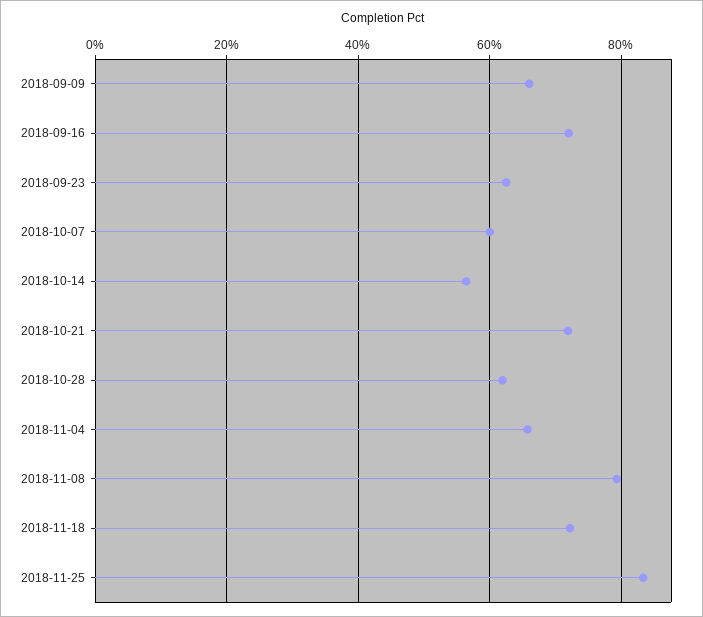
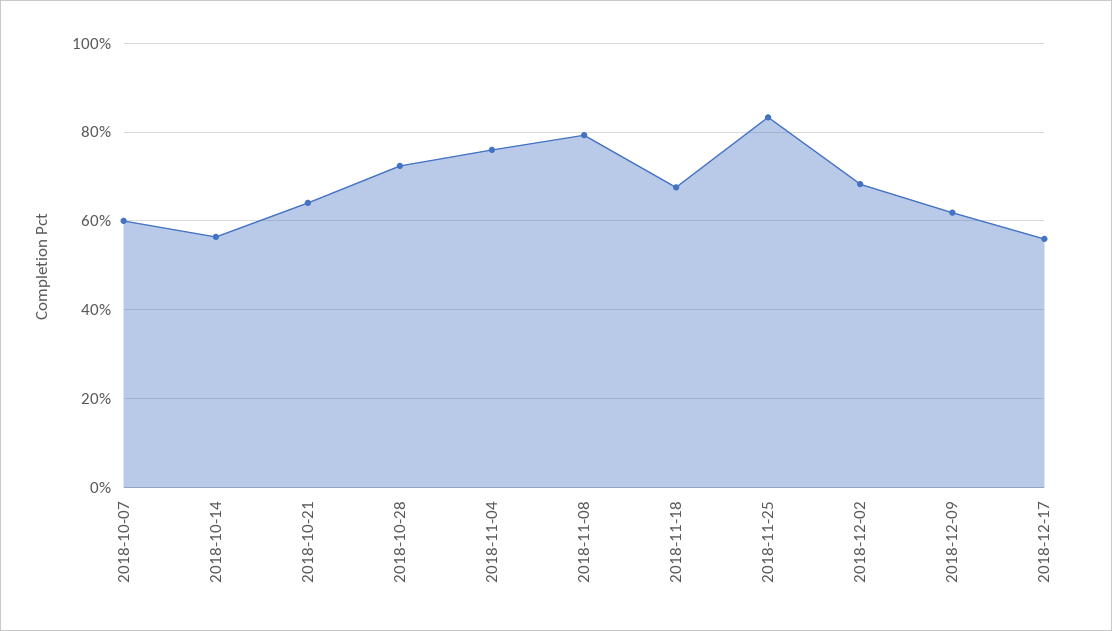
2018-09-09: 66 -> none
2018-09-16: 72 -> none
2018-09-23: 62 -> none
2018-10-21: 72 -> 64
2018-10-28: 62 -> 72
2018-11-04: 66 -> 76
2018-11-18: 72 -> 68
2018-12-02: none -> 68
2018-12-09: none -> 62
2018-12-17: none -> 56

